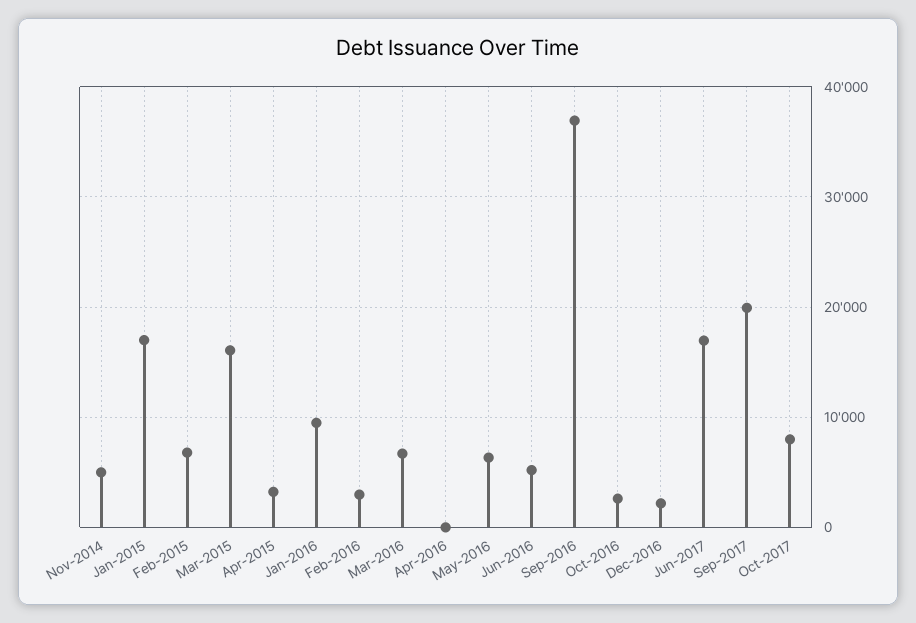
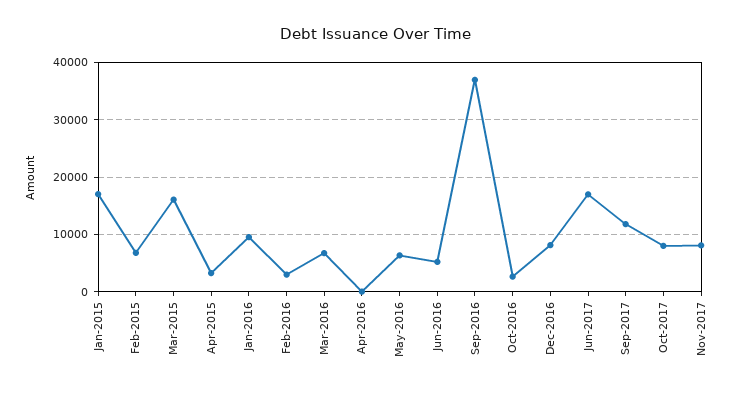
Nov-2014: 5000 -> none
Dec-2016: 2000 -> 8000
Sep-2017: 20000 -> 12000
Nov-2017: none -> 8000

